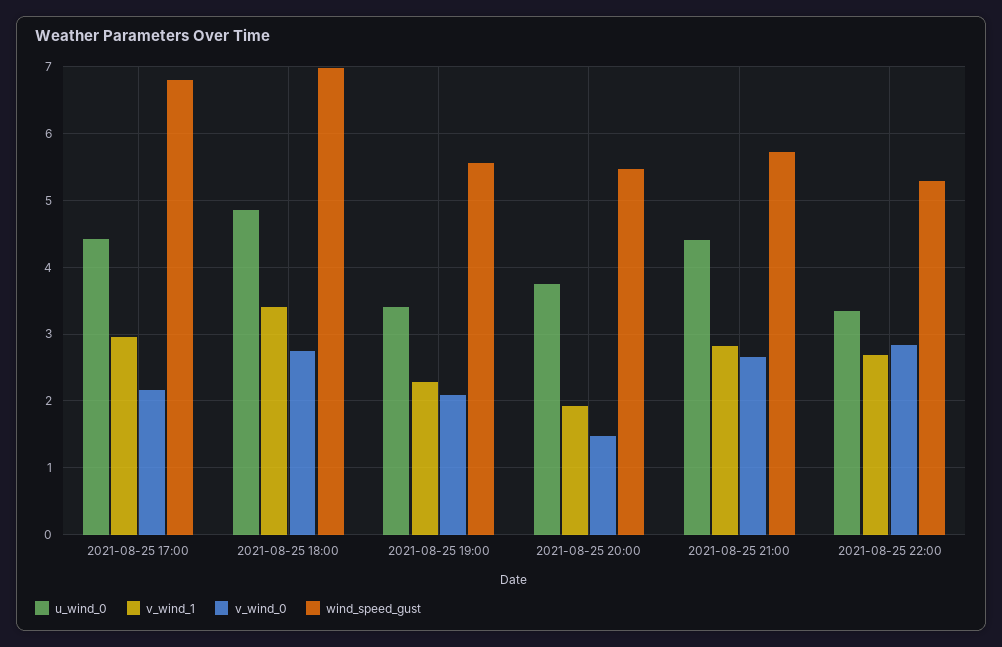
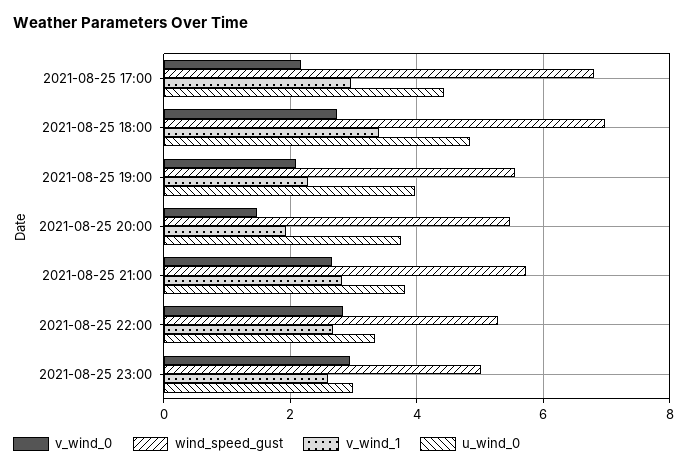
u_wind_0, 2021-08-25 19:00: 3.4 -> 4
u_wind_0, 2021-08-25 21:00: 4.4 -> 3.8
v_wind_0, 2021-08-25 23:00: none -> 3
wind_speed_gust, 2021-08-25 23:00: none -> 5
v_wind_1, 2021-08-25 23:00: none -> 2.6
u_wind_0, 2021-08-25 23:00: none -> 3

